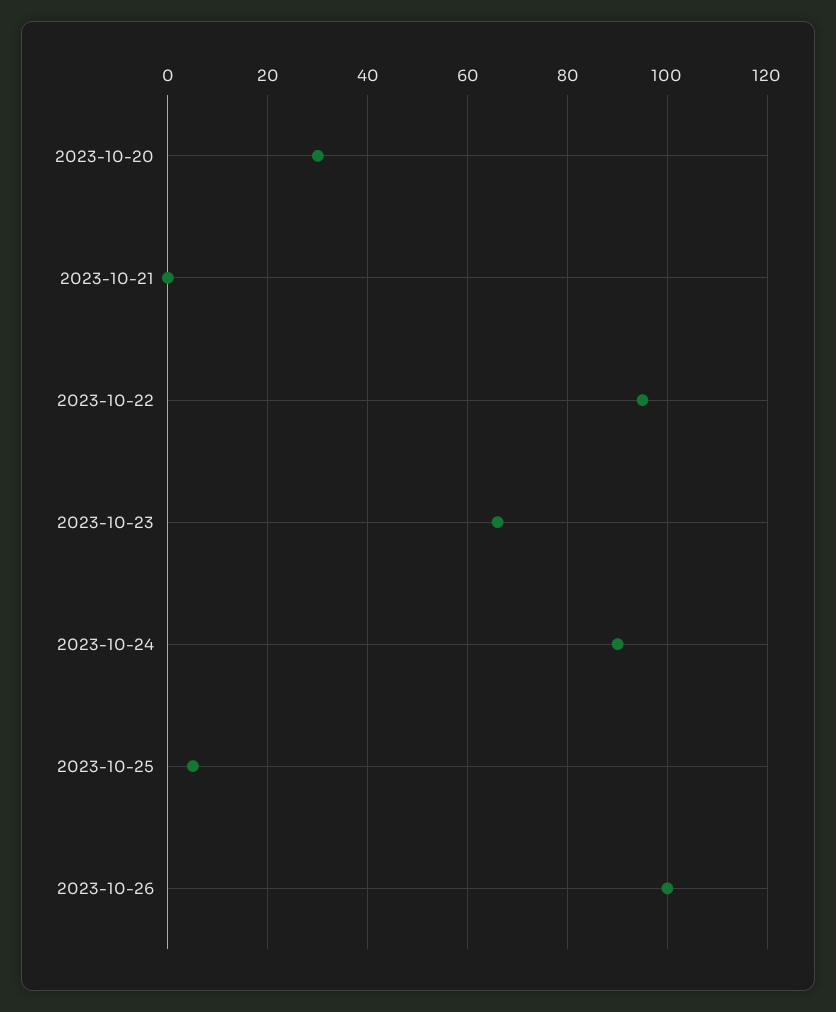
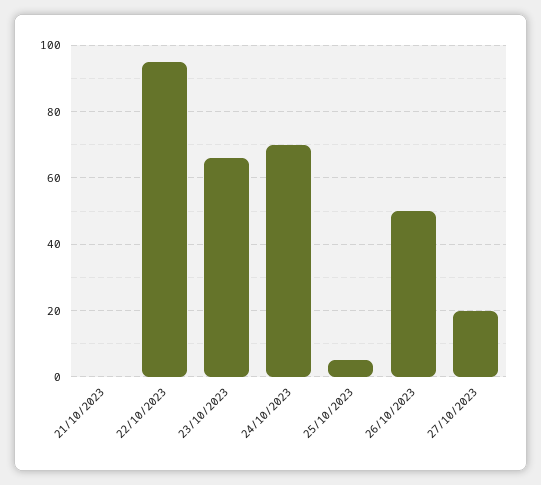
2023-10-20: 30 -> none
2023-10-24: 90 -> 70
2023-10-26: 100 -> 50
27/10/2023: none -> 20

